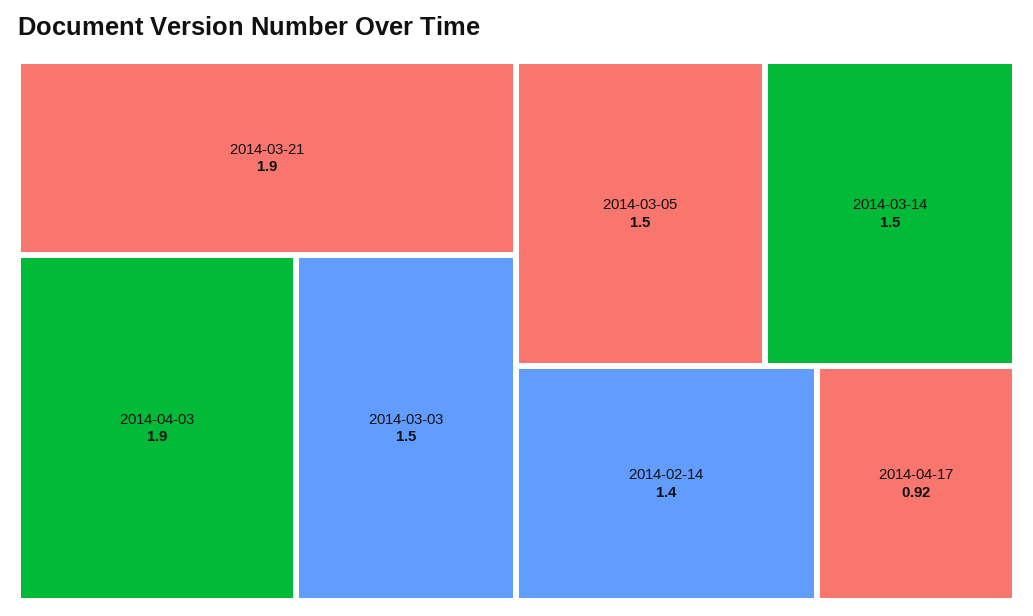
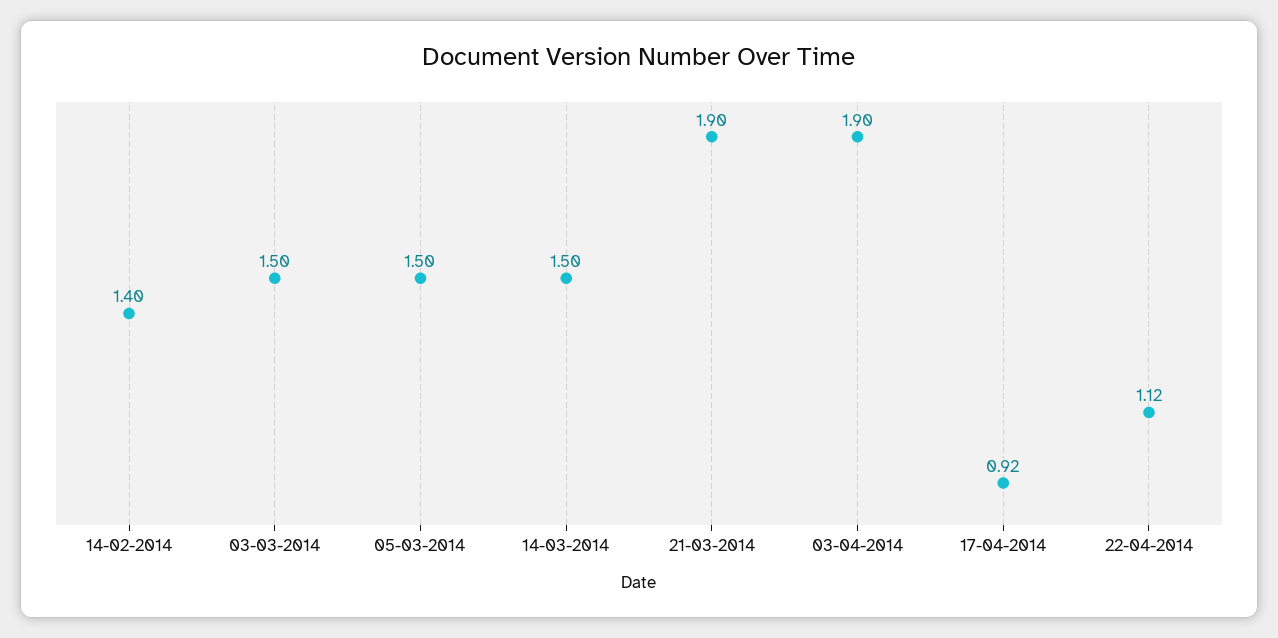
22-04-2014: none -> 1.12

